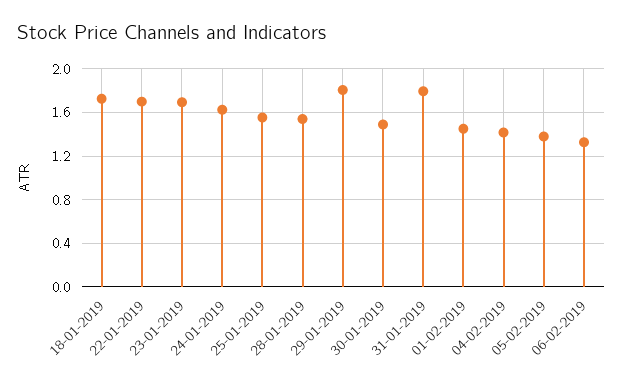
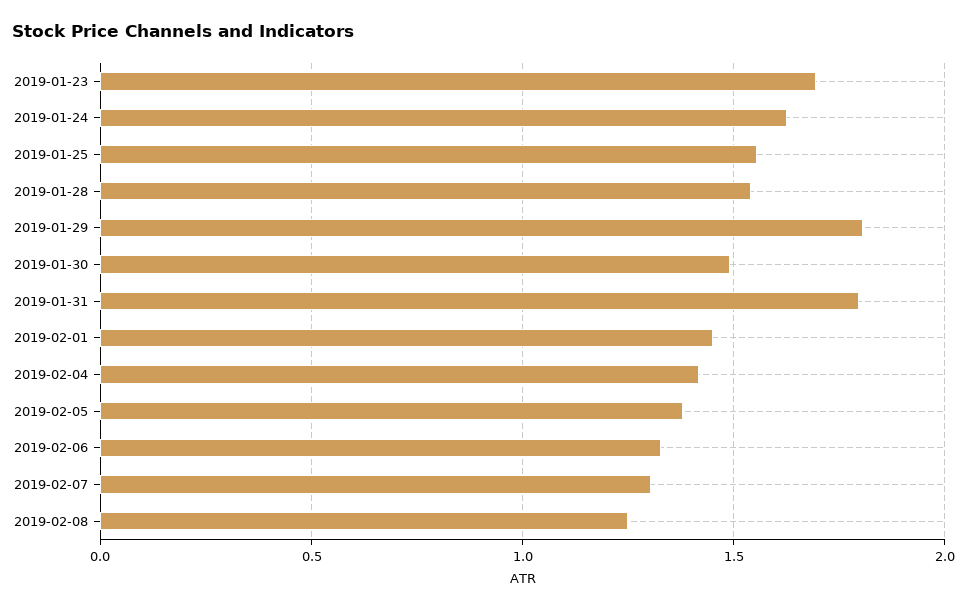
18-01-2019: 1.7 -> none
22-01-2019: 1.7 -> none
2019-02-07: none -> 1.3
2019-02-08: none -> 1.25

